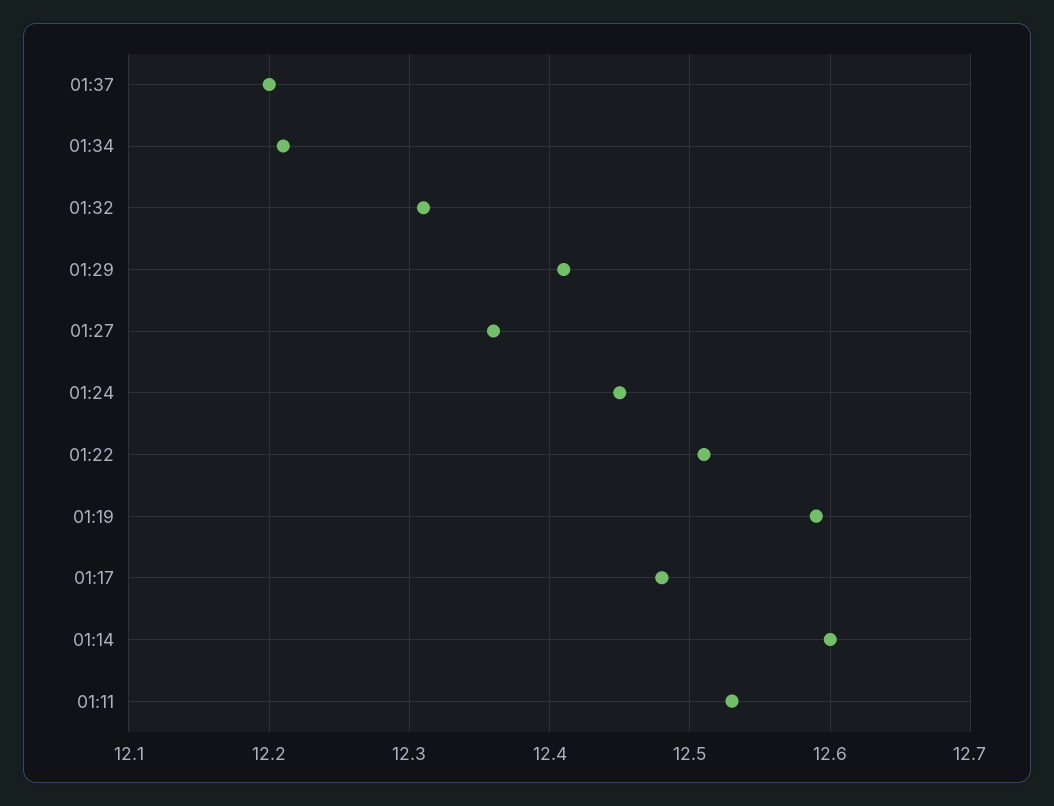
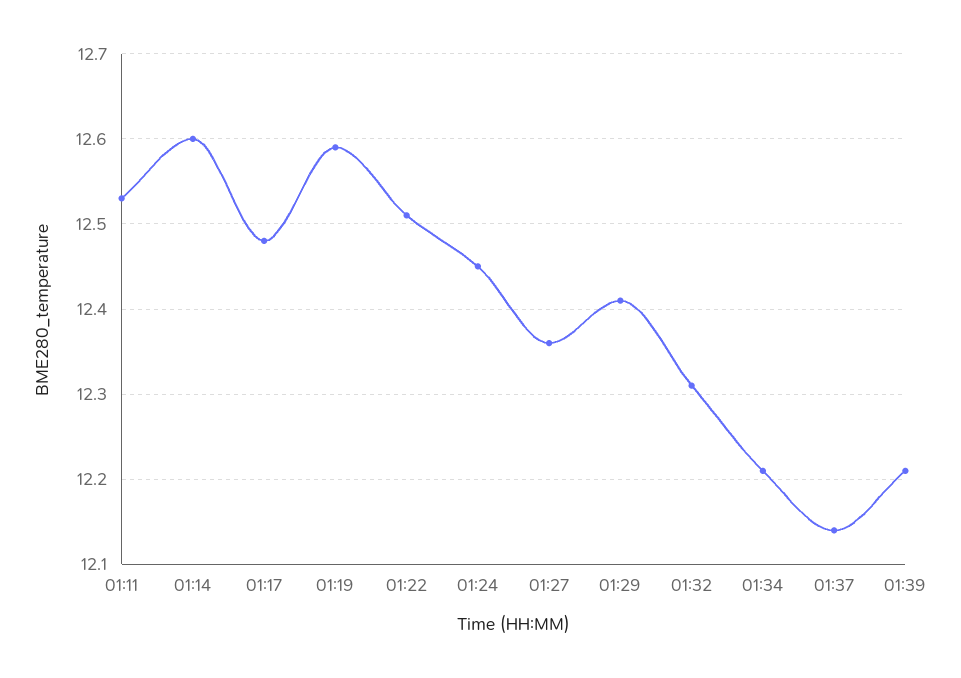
01:37: 12.2 -> 12.14
01:39: none -> 12.21

